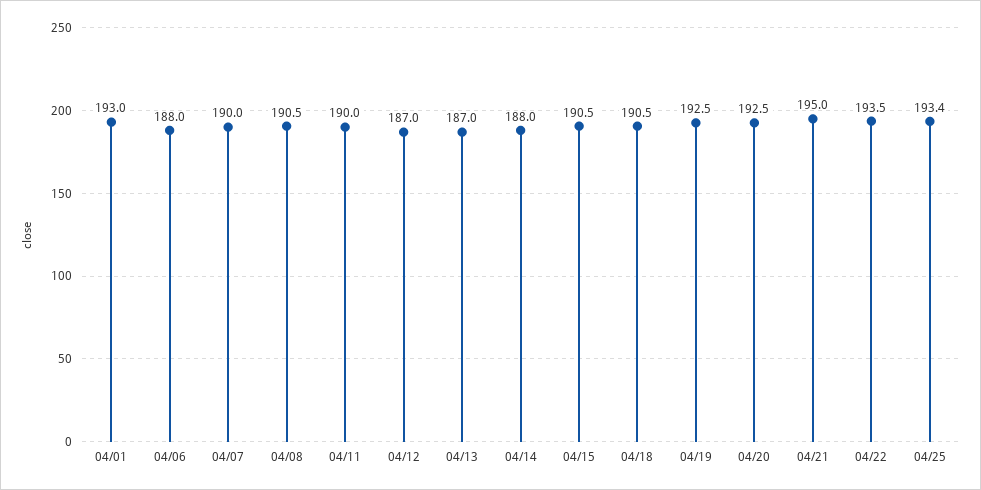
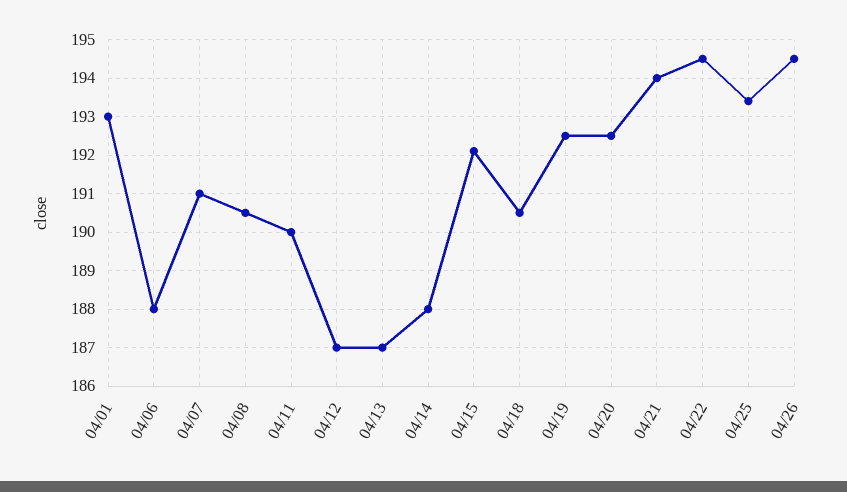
04/07: 190 -> 191
04/15: 190.5 -> 192
04/21: 195 -> 194
04/22: 193.5 -> 194.5
04/26: none -> 194.5

